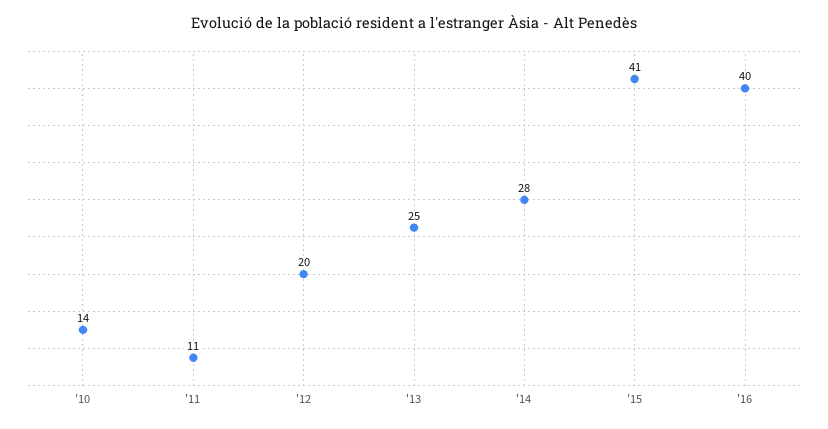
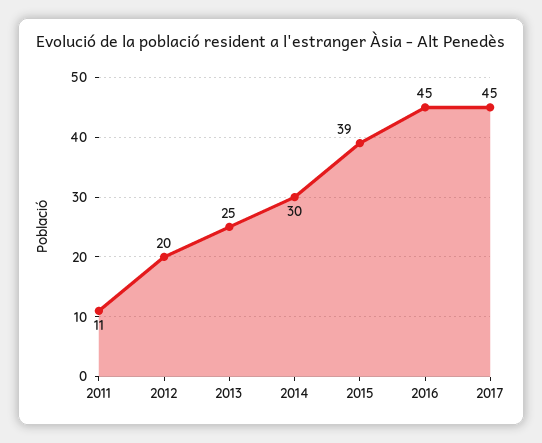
'10: 14 -> none
'14: 28 -> 30
'15: 41 -> 39
'16: 40 -> 45
2017: none -> 45

